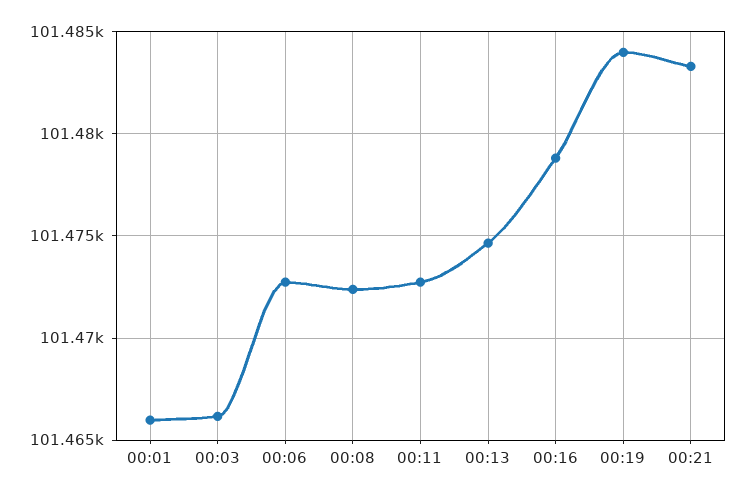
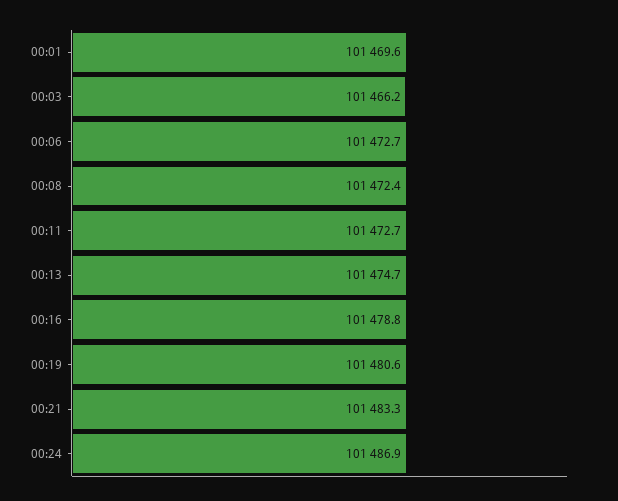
00:01: 101466 -> 101469.6
00:19: 101484 -> 101480.6
00:24: none -> 101486.9

